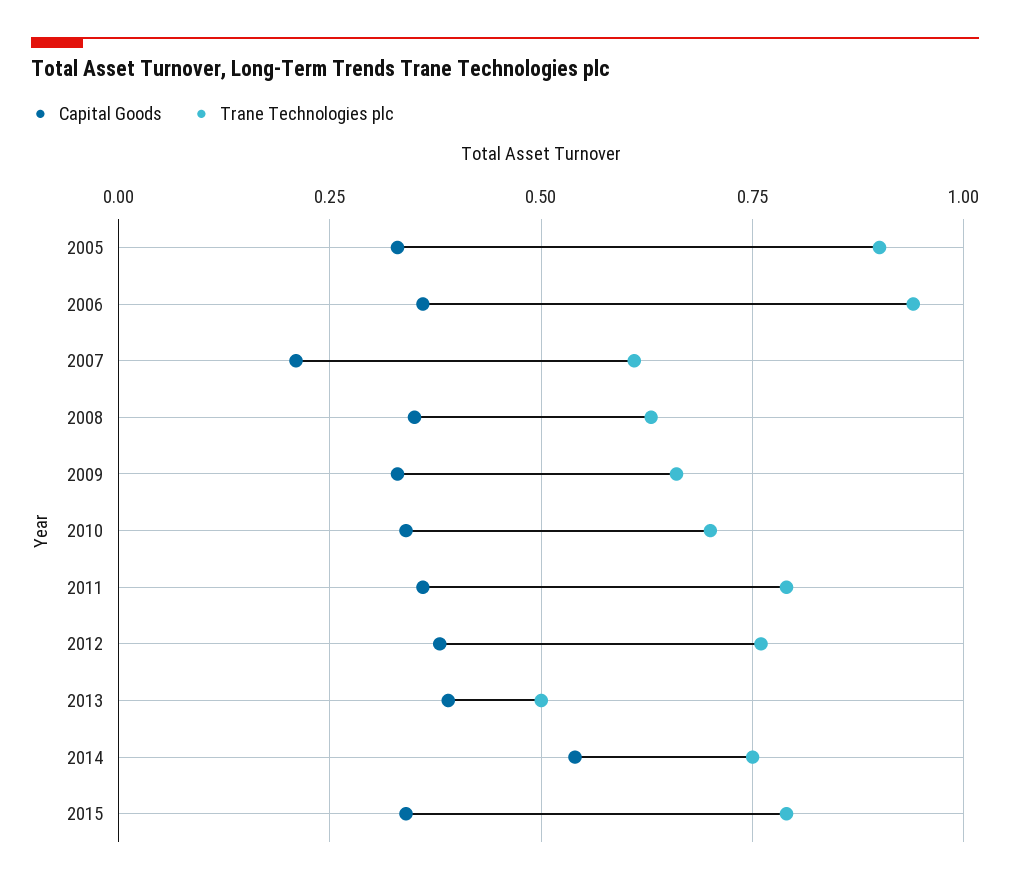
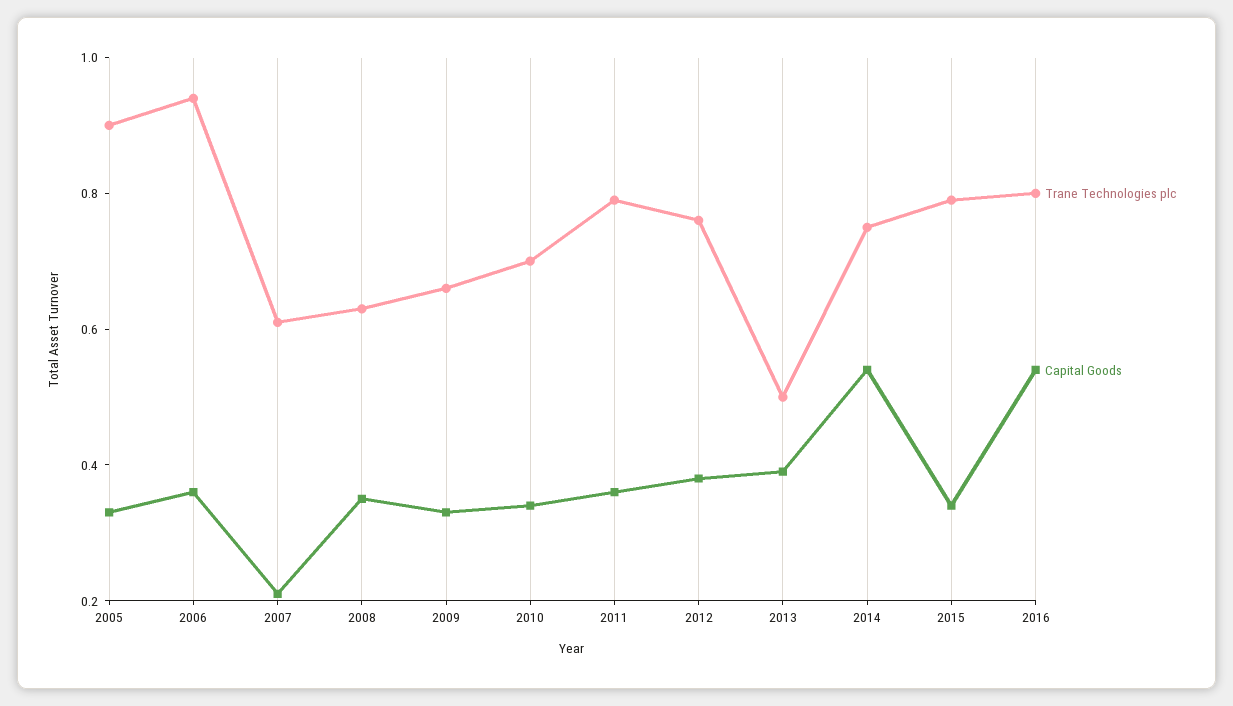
Trane Technologies plc, 2016: none -> 0.8
Capital Goods, 2016: none -> 0.55

